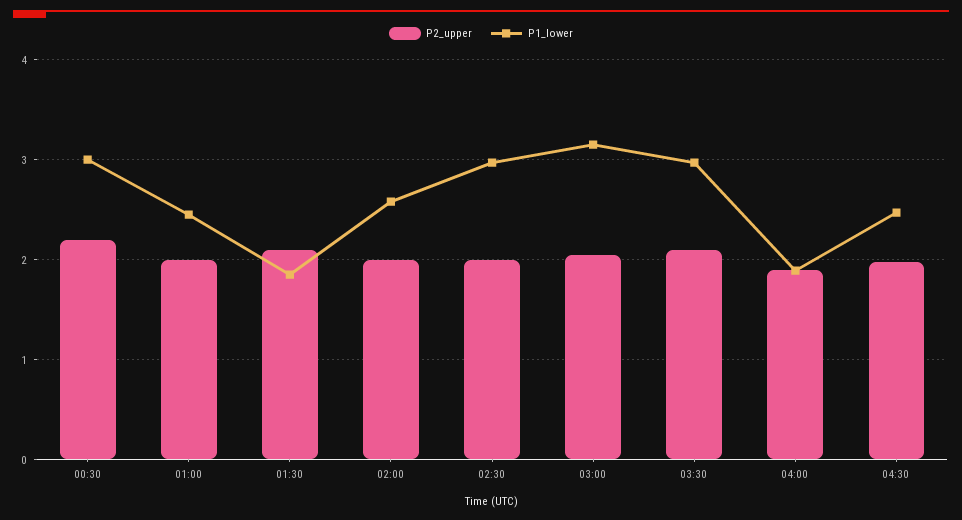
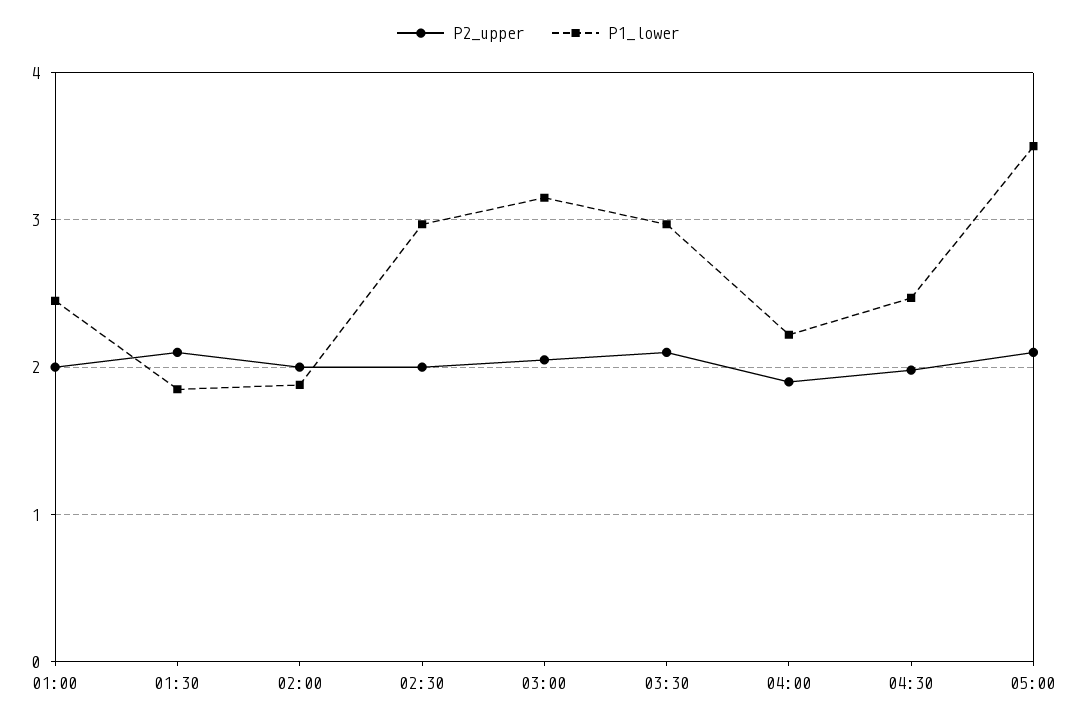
P2_upper, 00:30: 2.2 -> none
P1_lower, 00:30: 3 -> none
P1_lower, 02:00: 2.6 -> 1.9
P1_lower, 04:00: 1.9 -> 2.2
P2_upper, 05:00: none -> 2.1
P1_lower, 05:00: none -> 3.5

